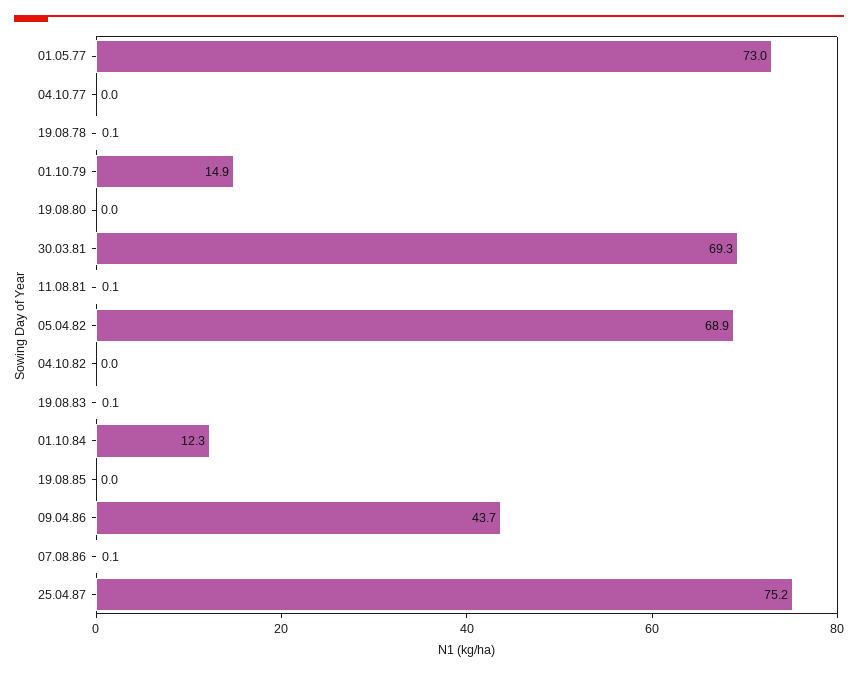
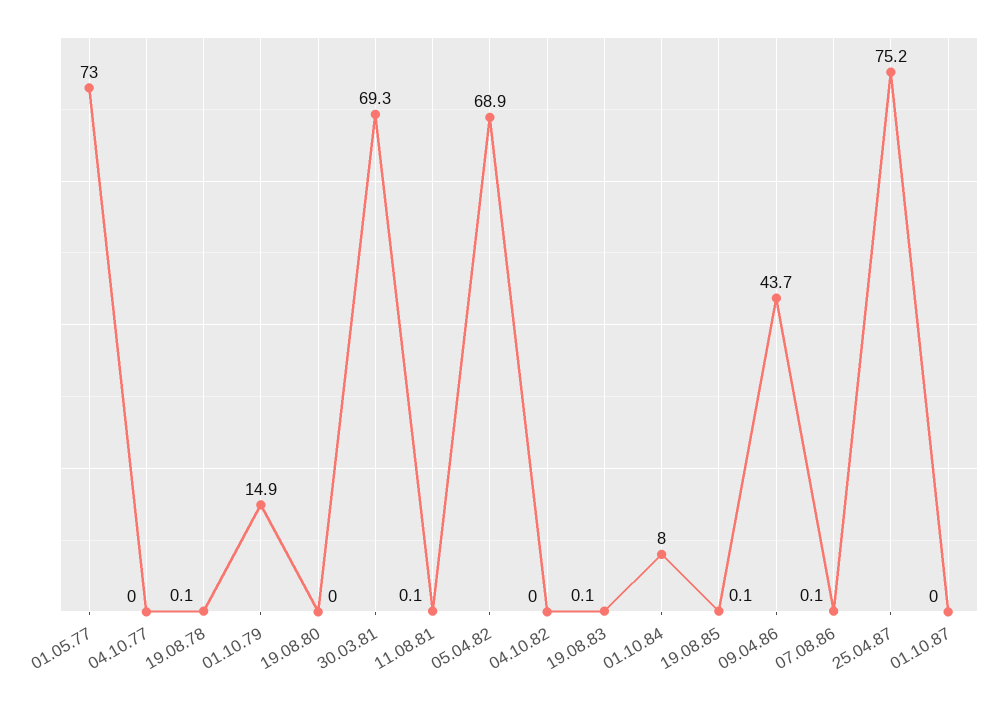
01.10.84: 12.3 -> 8
19.08.85: 0 -> 0.1
01.10.87: none -> 0

